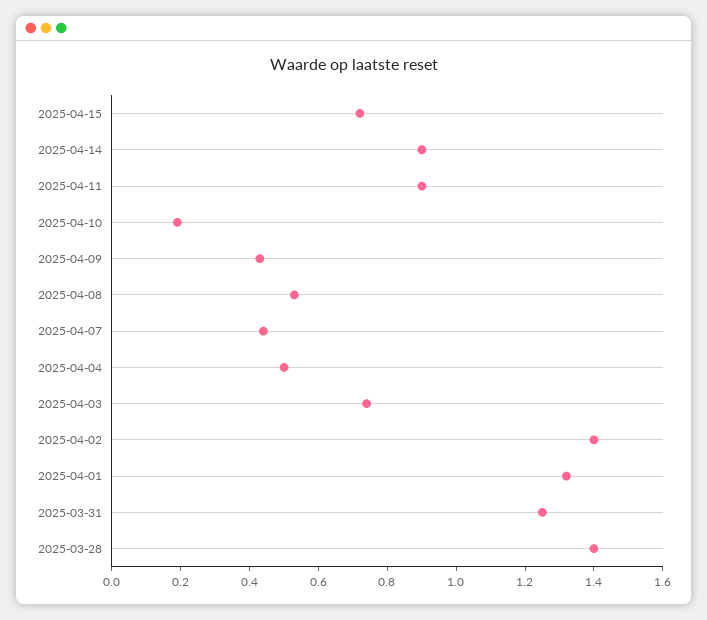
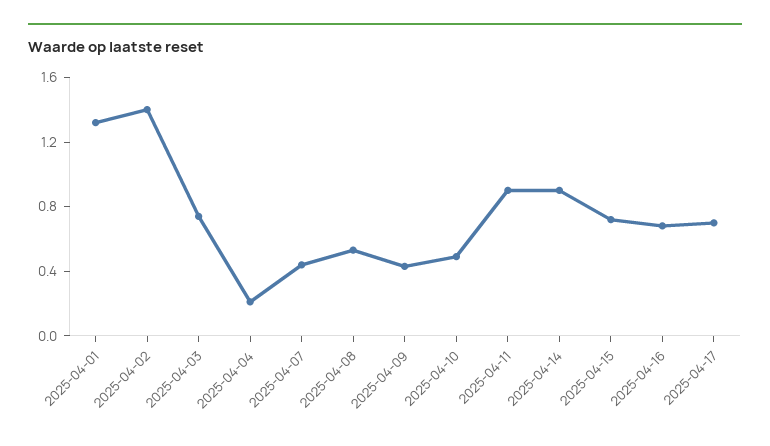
2025-04-10: 0.2 -> 0.5
2025-04-04: 0.5 -> 0.2
2025-03-31: 1.25 -> none
2025-03-28: 1.4 -> none
2025-04-16: none -> 0.7
2025-04-17: none -> 0.7

